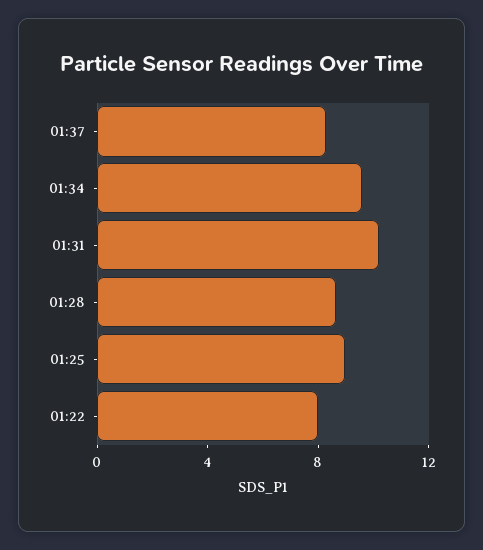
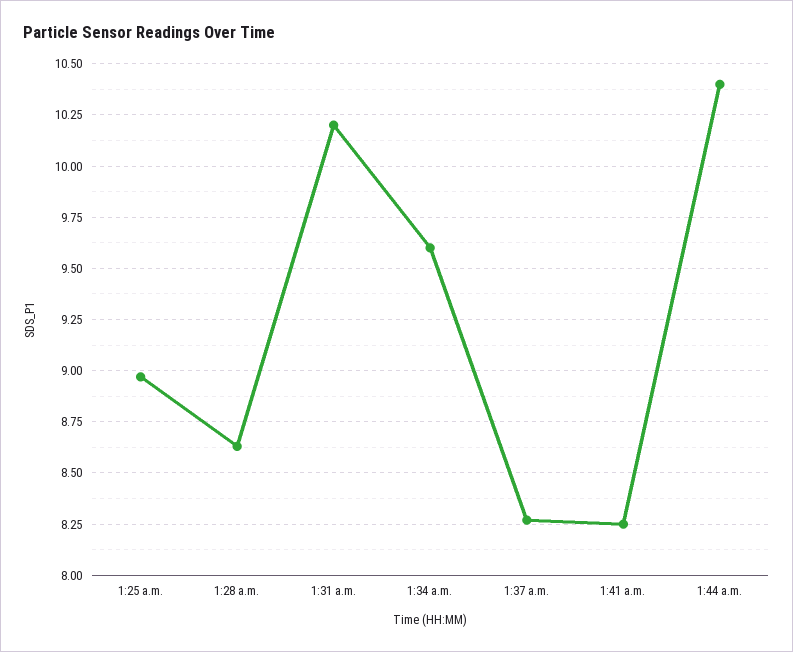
01:22: 8 -> none
1:41 a.m.: none -> 8.25
1:44 a.m.: none -> 10.4

